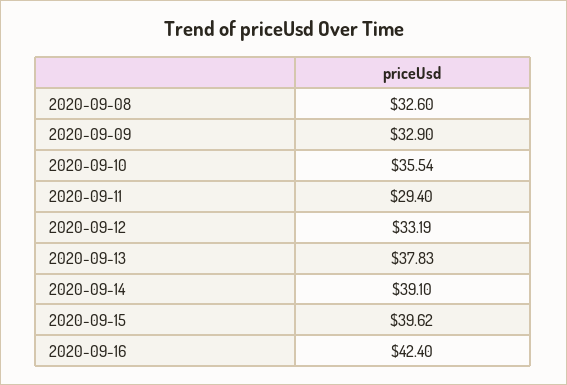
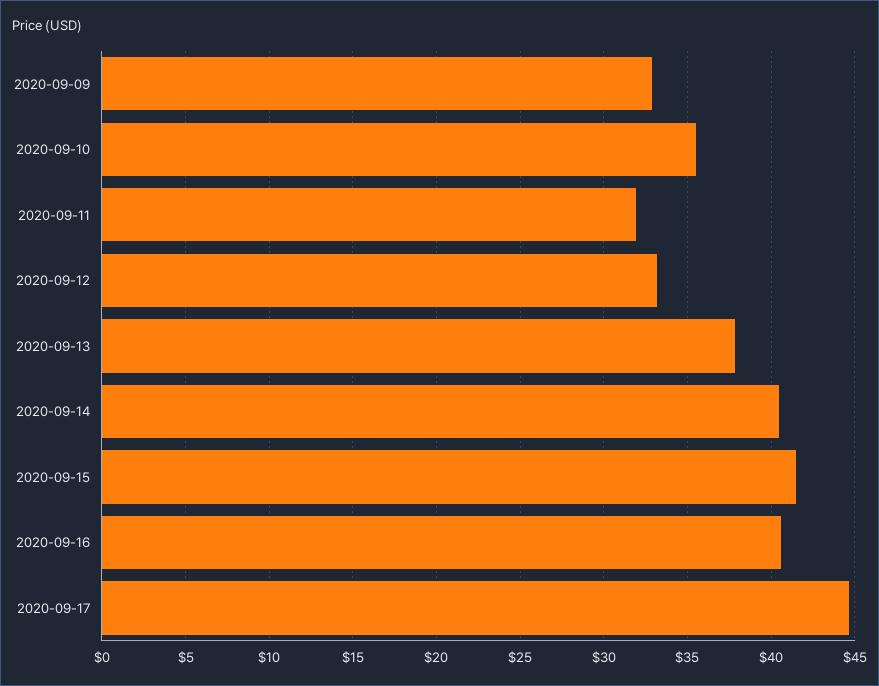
2020-09-08: 32.6 -> none
2020-09-11: 29.4 -> 32
2020-09-14: 39.1 -> 40.5
2020-09-15: 39.62 -> 41.5
2020-09-16: 42.4 -> 40.5
2020-09-17: none -> 44.5

